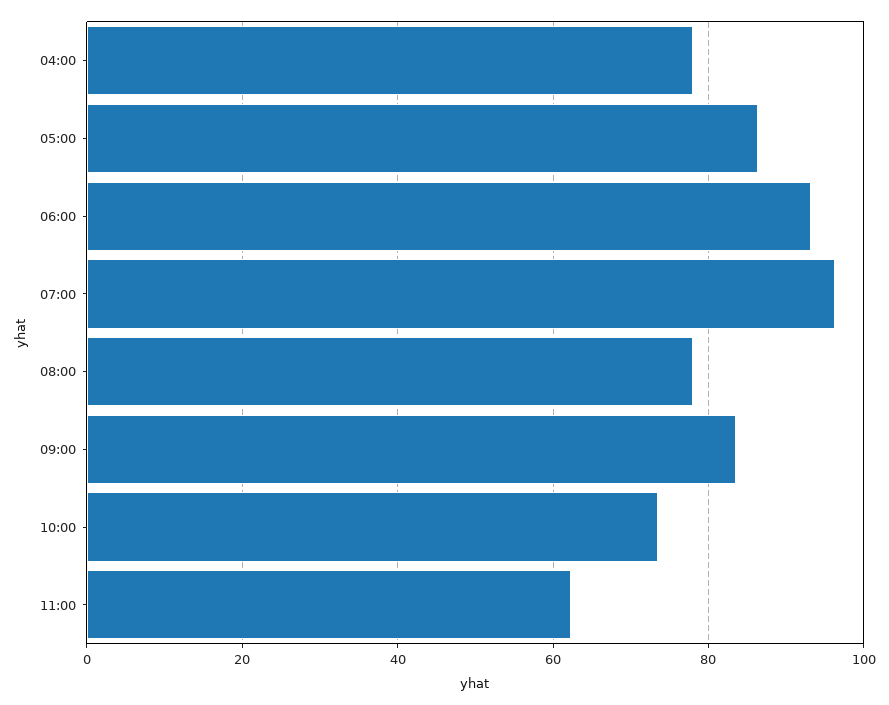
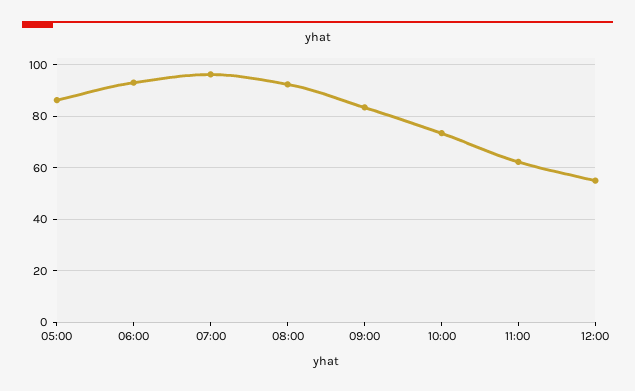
04:00: 78 -> none
08:00: 78 -> 92.5
12:00: none -> 55

